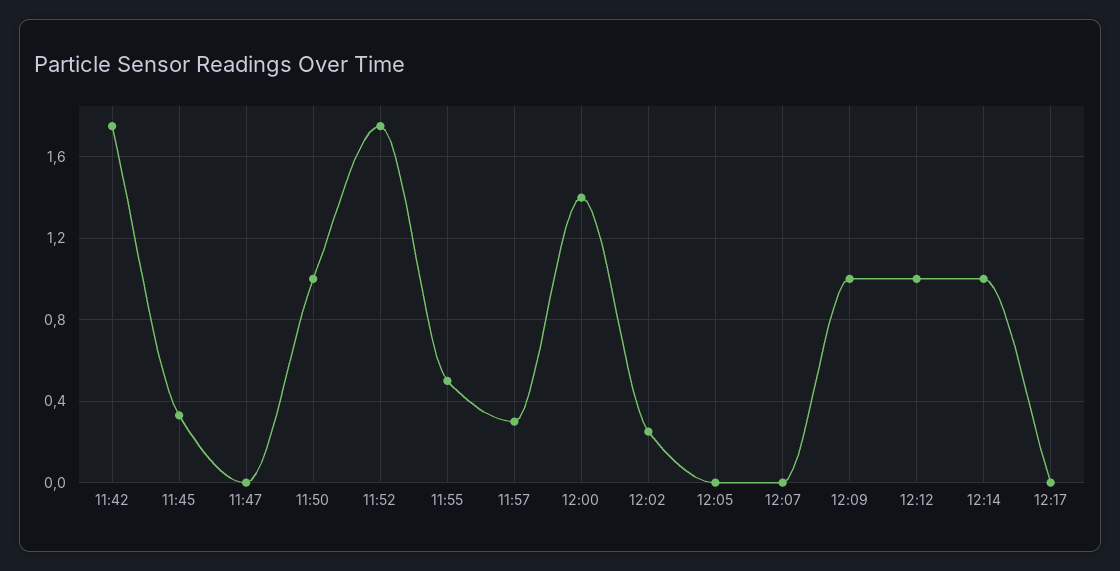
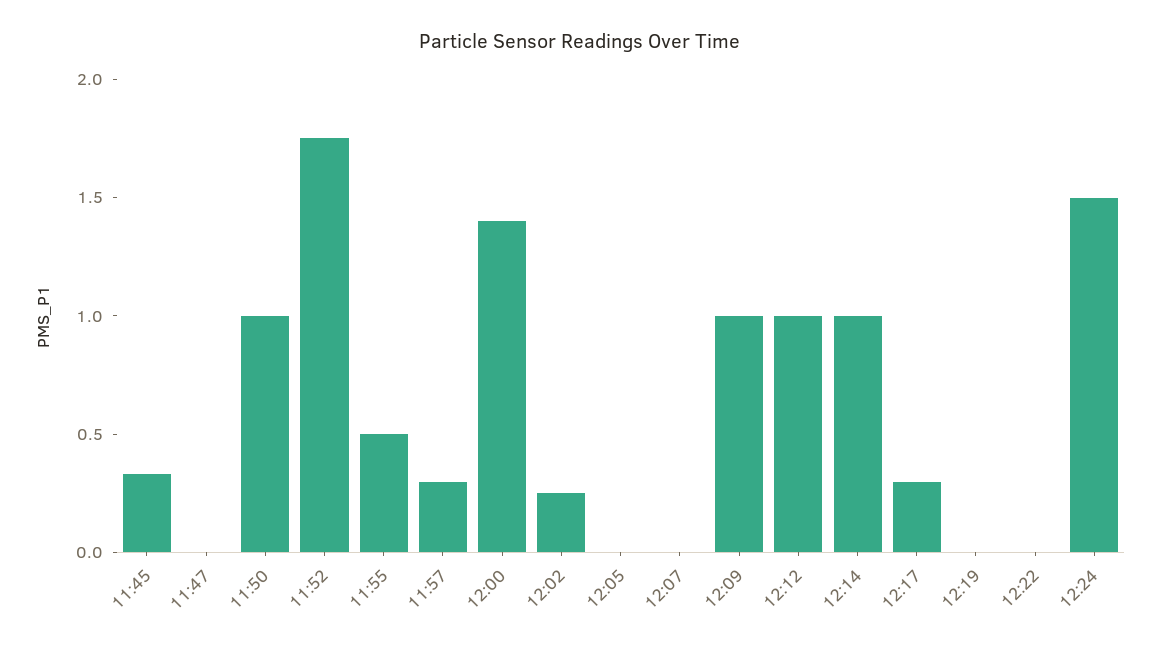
11:42: 1.75 -> none
12:17: 0 -> 0.3
12:19: none -> 0
12:22: none -> 0
12:24: none -> 1.5

